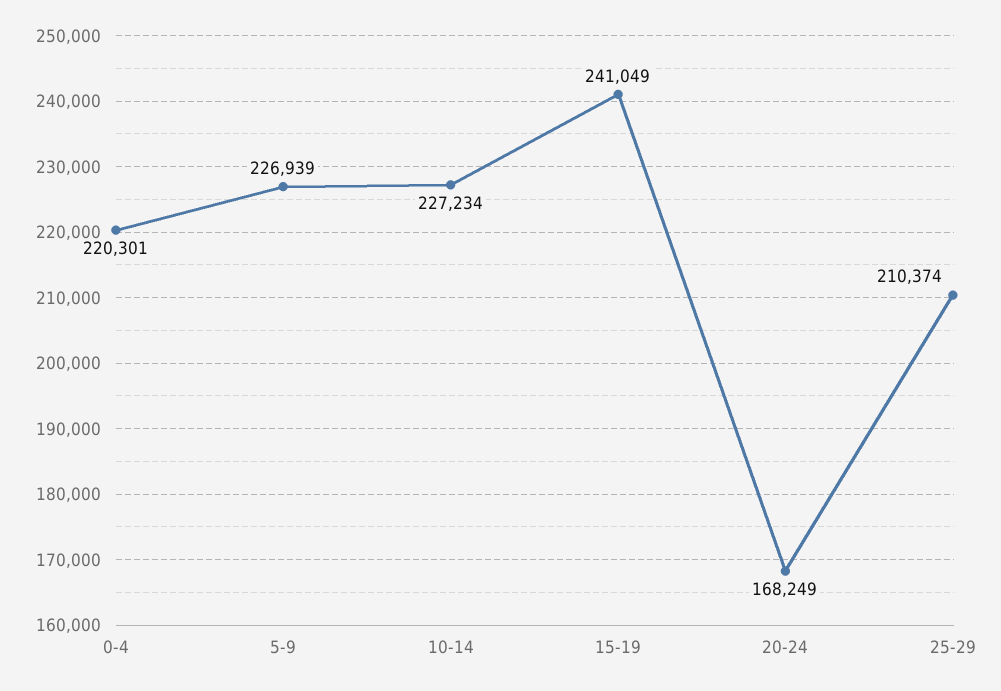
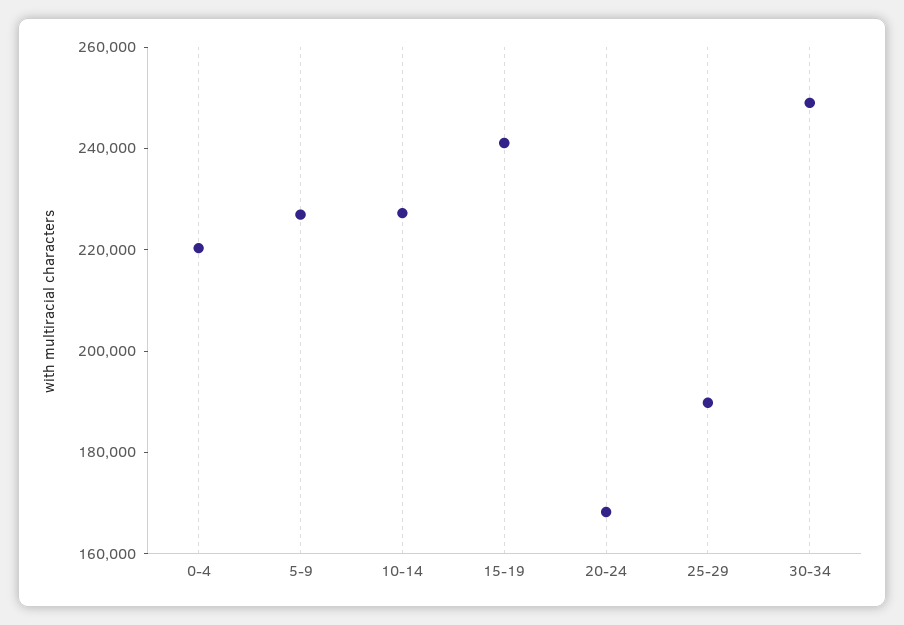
25-29: 210374 -> 190000
30-34: none -> 250000

